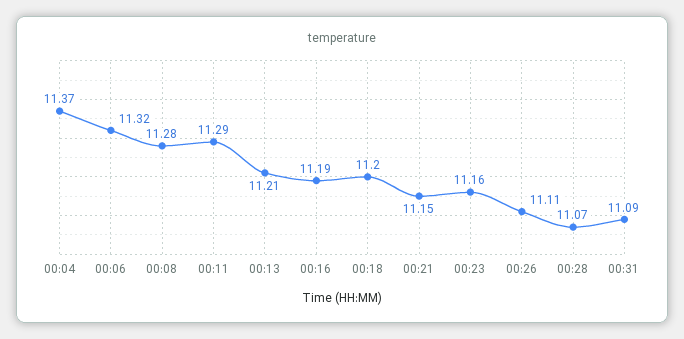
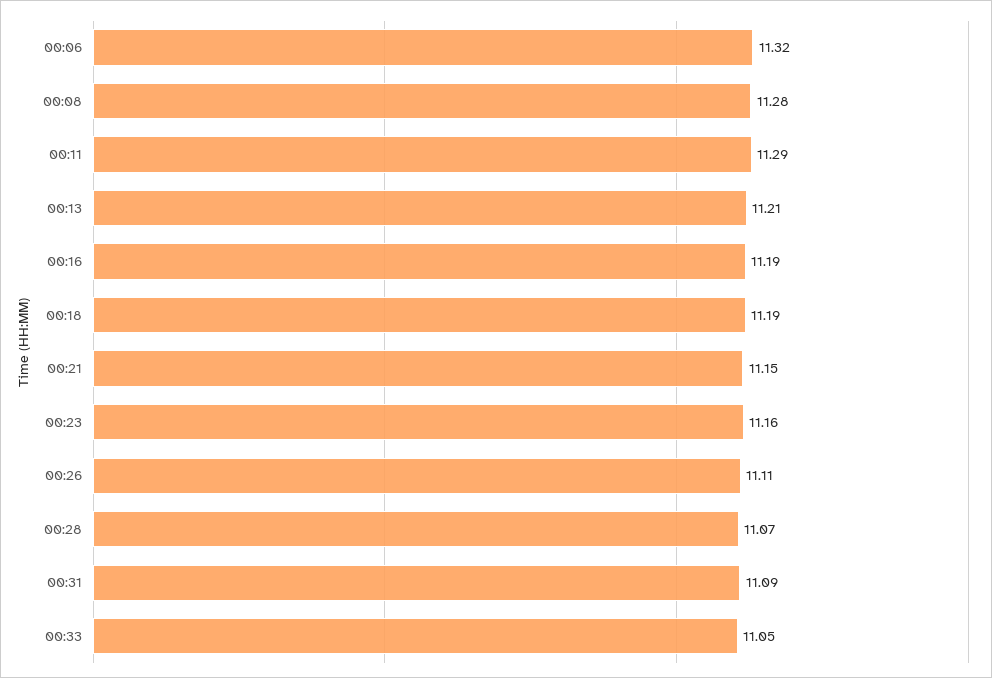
00:04: 11.37 -> none
00:18: 11.2 -> 11.19
00:33: none -> 11.05

